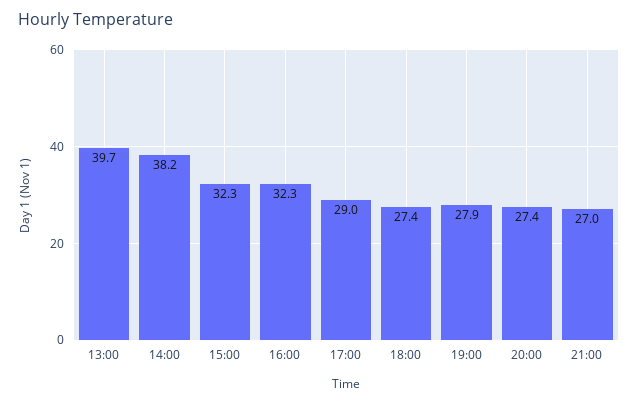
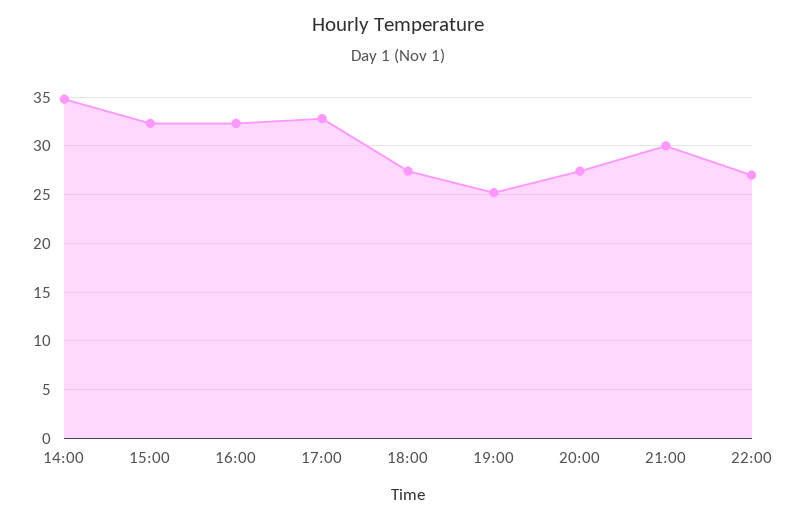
13:00: 39.7 -> none
14:00: 38.2 -> 35
17:00: 29 -> 33
19:00: 27.9 -> 25
21:00: 27 -> 30
22:00: none -> 27

